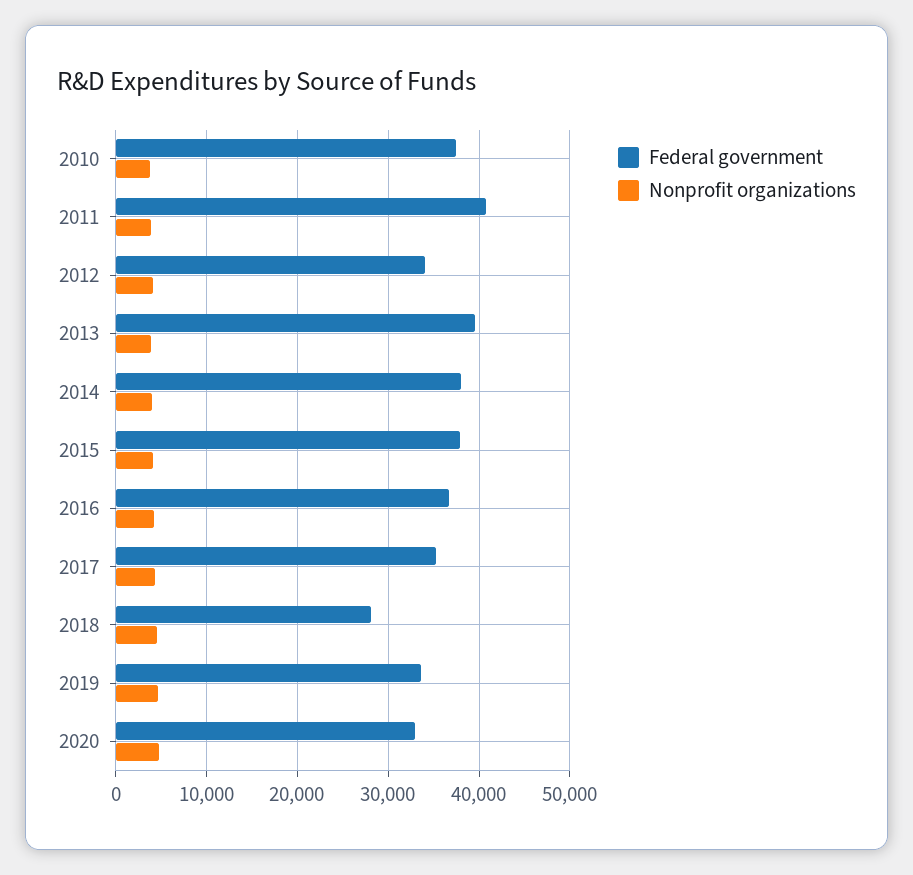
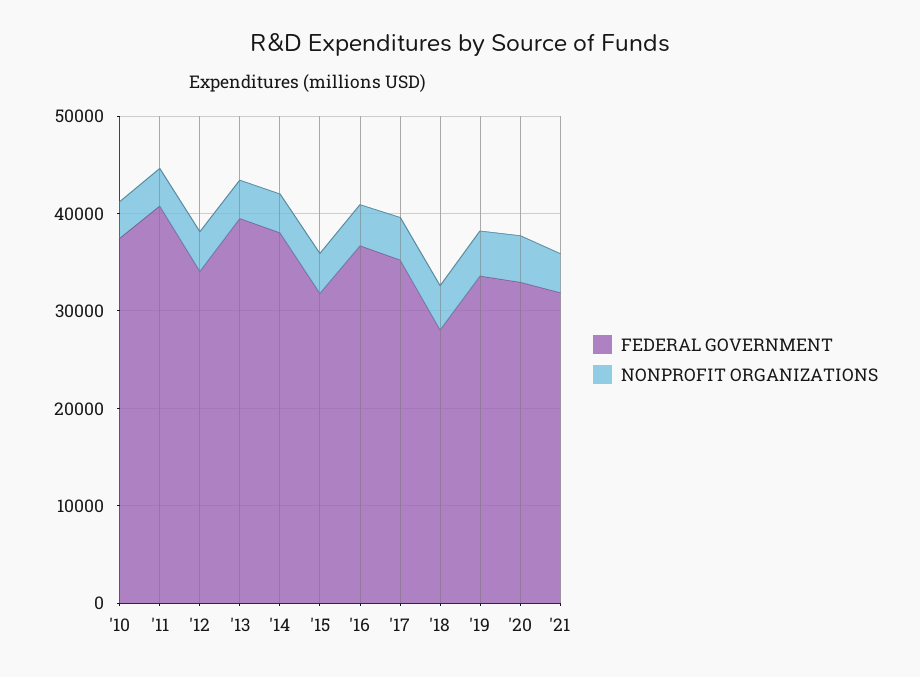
Federal government, 2015: 38000 -> 32000
Federal government, '21: none -> 32000
Nonprofit organizations, '21: none -> 4000

